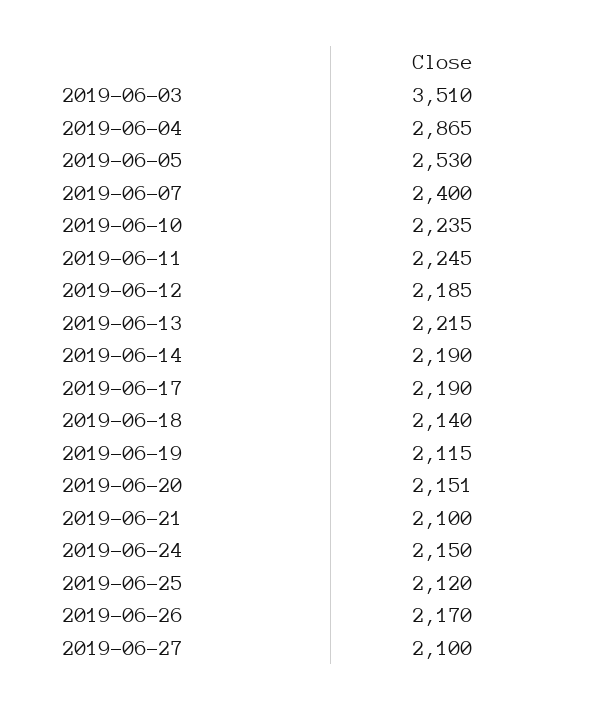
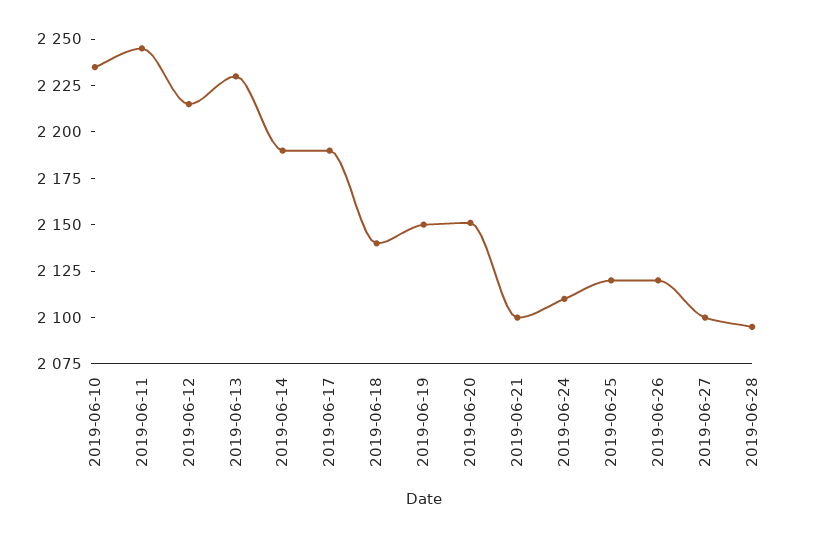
2019-06-03: 3510 -> none
2019-06-04: 2865 -> none
2019-06-05: 2530 -> none
2019-06-07: 2400 -> none
2019-06-12: 2185 -> 2215
2019-06-13: 2215 -> 2230
2019-06-19: 2115 -> 2150
2019-06-24: 2150 -> 2110
2019-06-26: 2170 -> 2120
2019-06-28: none -> 2095

